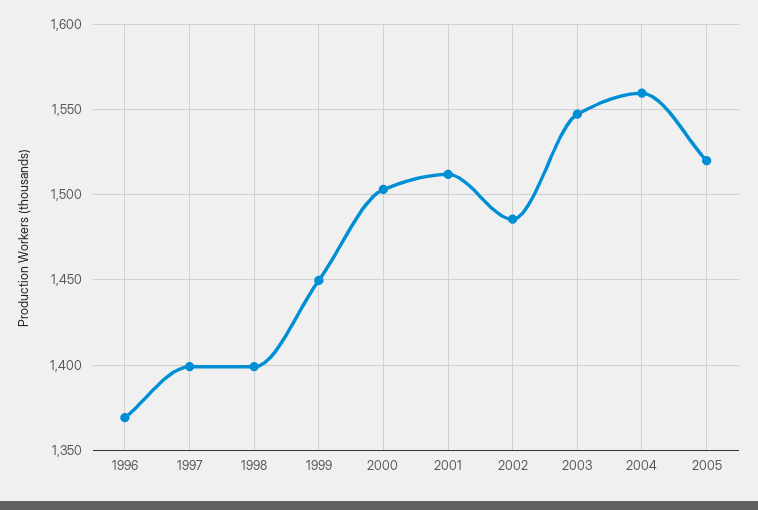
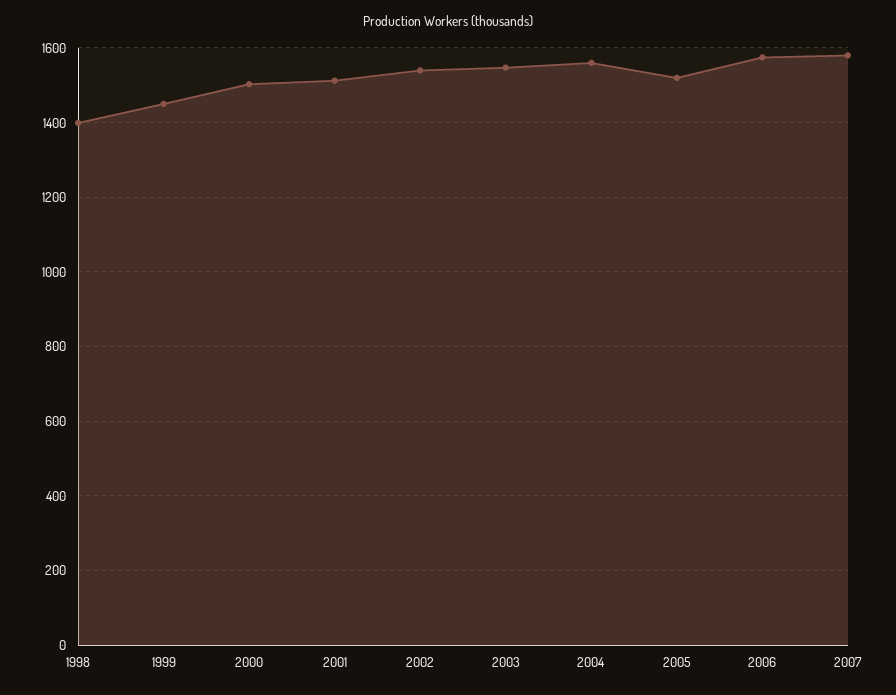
1996: 1370 -> none
1997: 1400 -> none
2002: 1485 -> 1540
2006: none -> 1580
2007: none -> 1580

